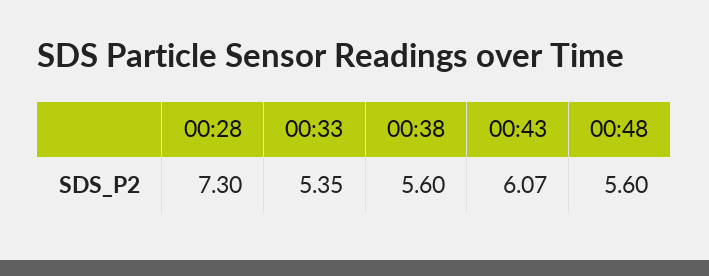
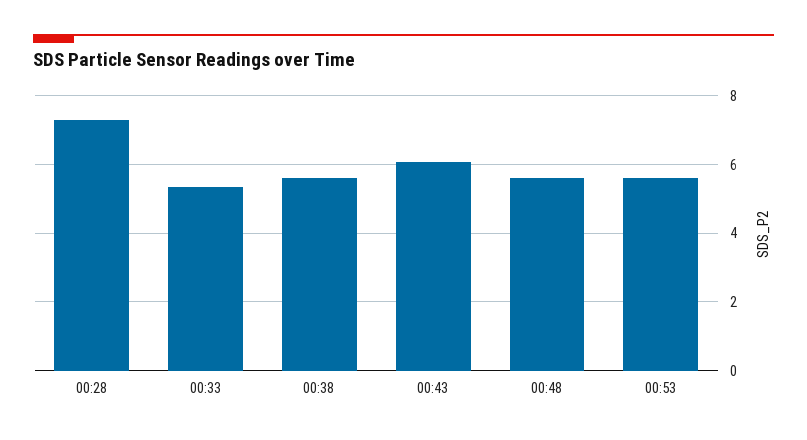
00:53: none -> 5.6

